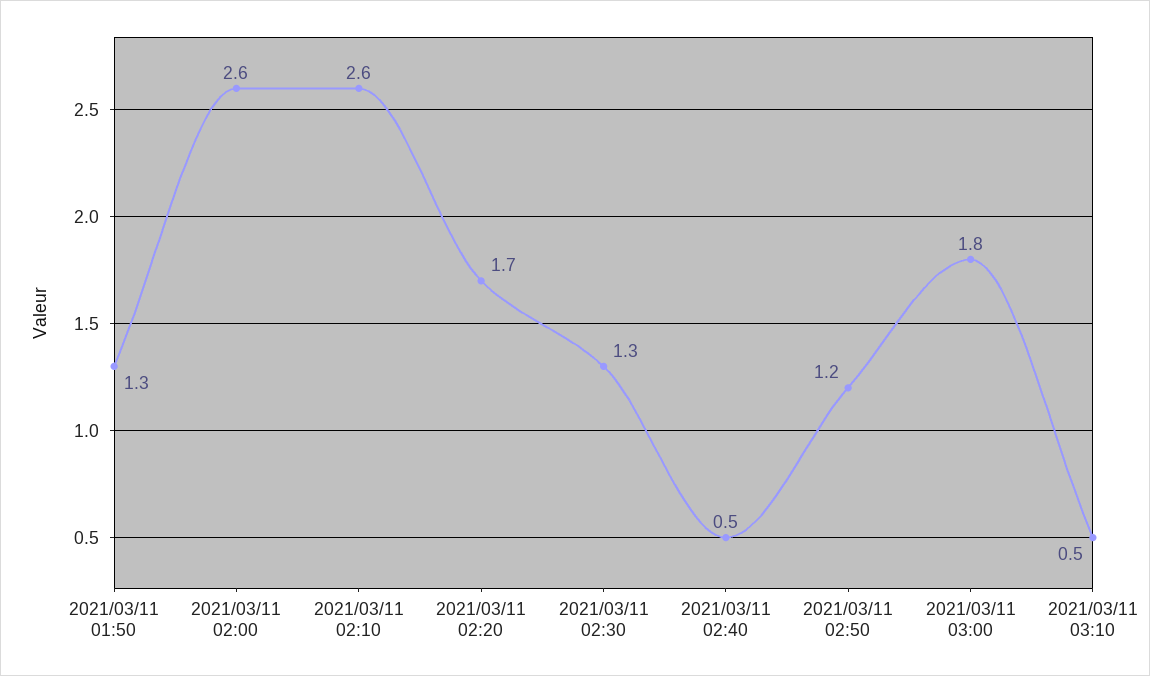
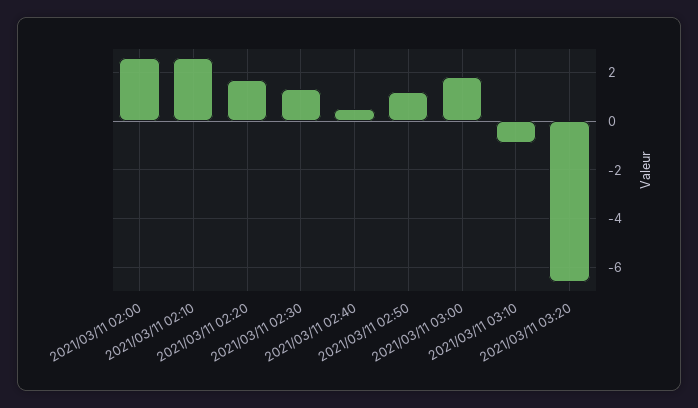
2021/03/11 01:50: 1.3 -> none
2021/03/11 03:10: 0.5 -> -1
2021/03/11 03:20: none -> -6.5

